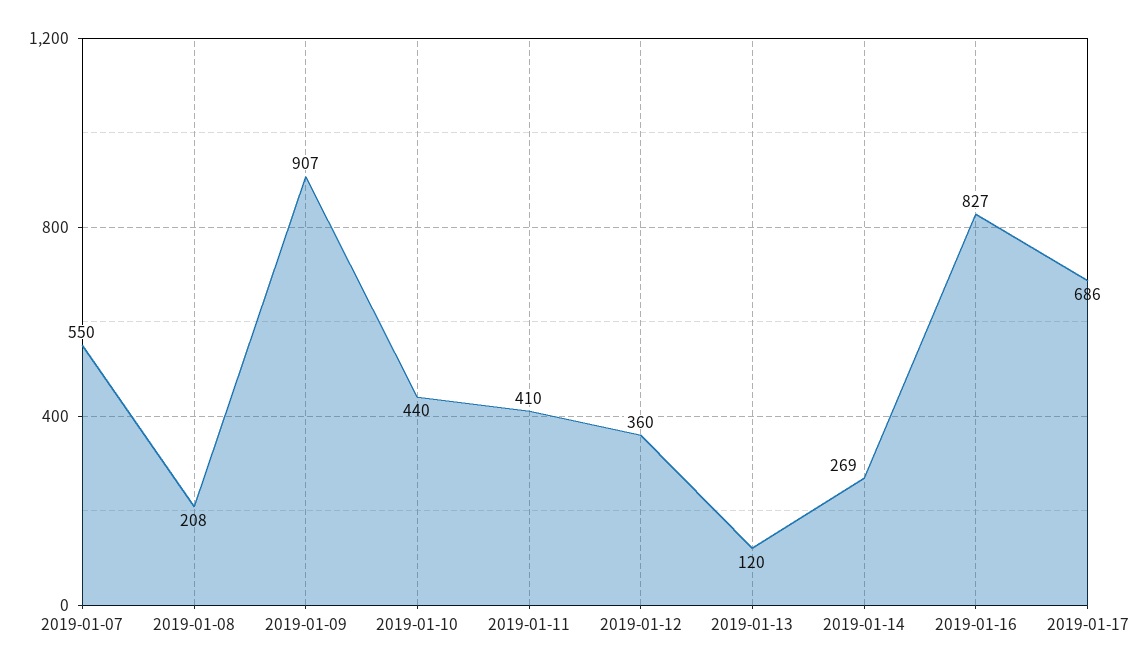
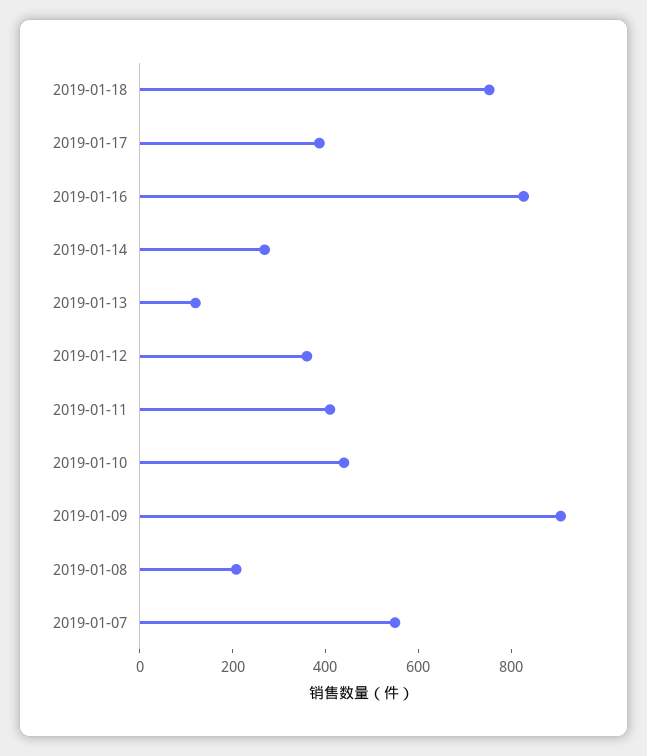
2019-01-17: 686 -> 400
2019-01-18: none -> 750

